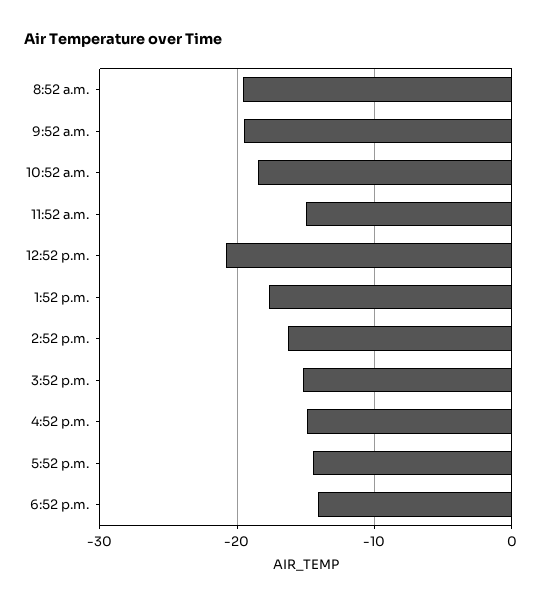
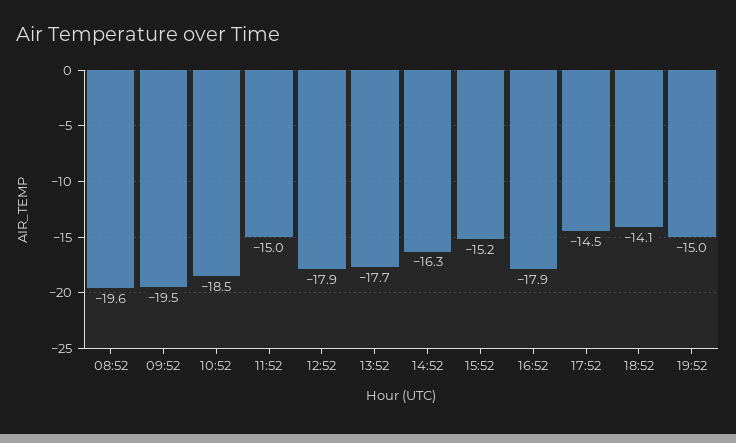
12:52 p.m.: -21 -> -17.9
4:52 p.m.: -15 -> -17.9
19:52: none -> -15

